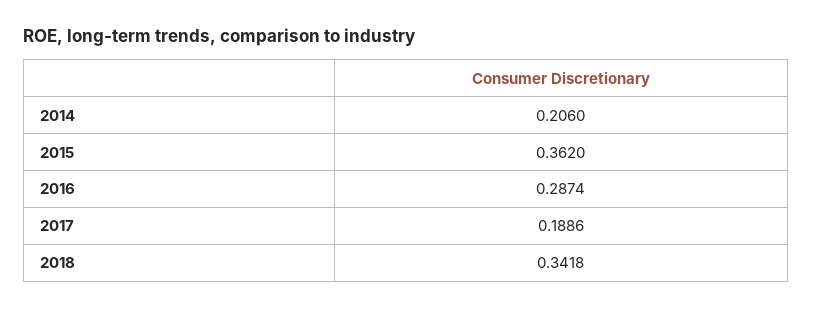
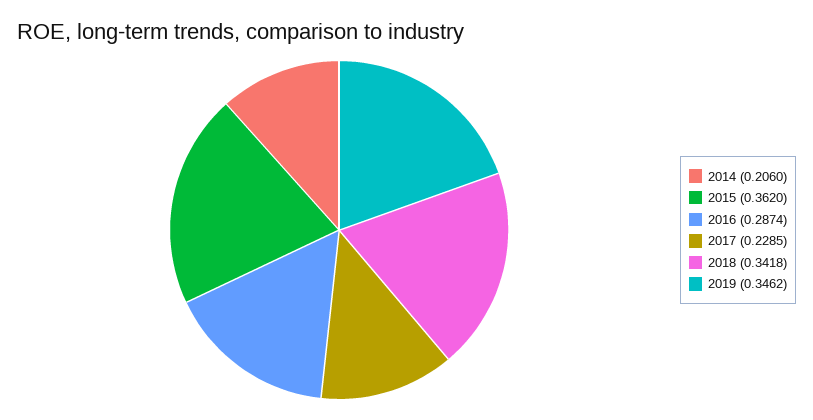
2017: 0.1886 -> 0.2285
2019: none -> 0.3462

